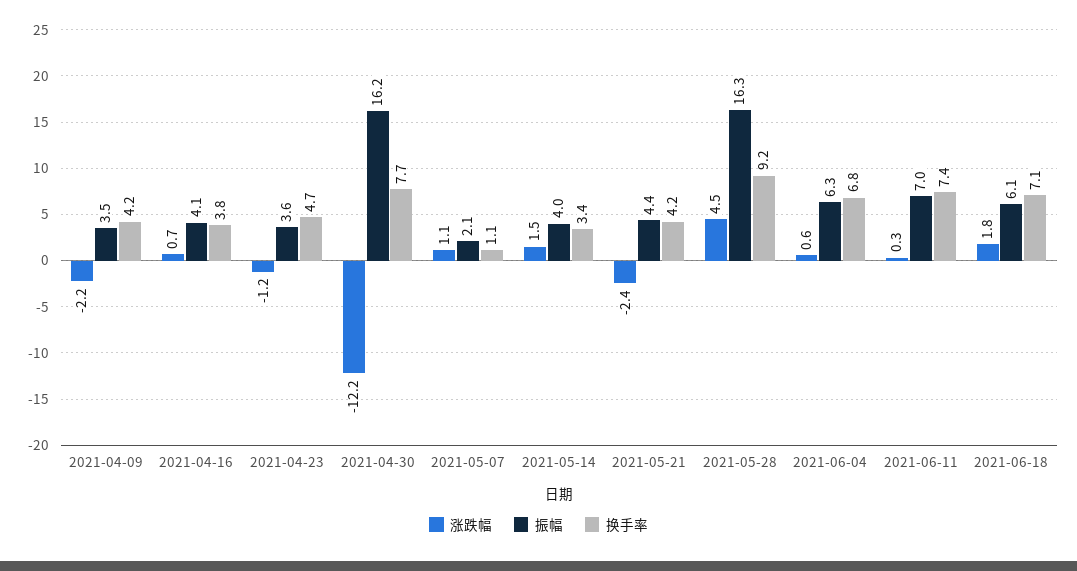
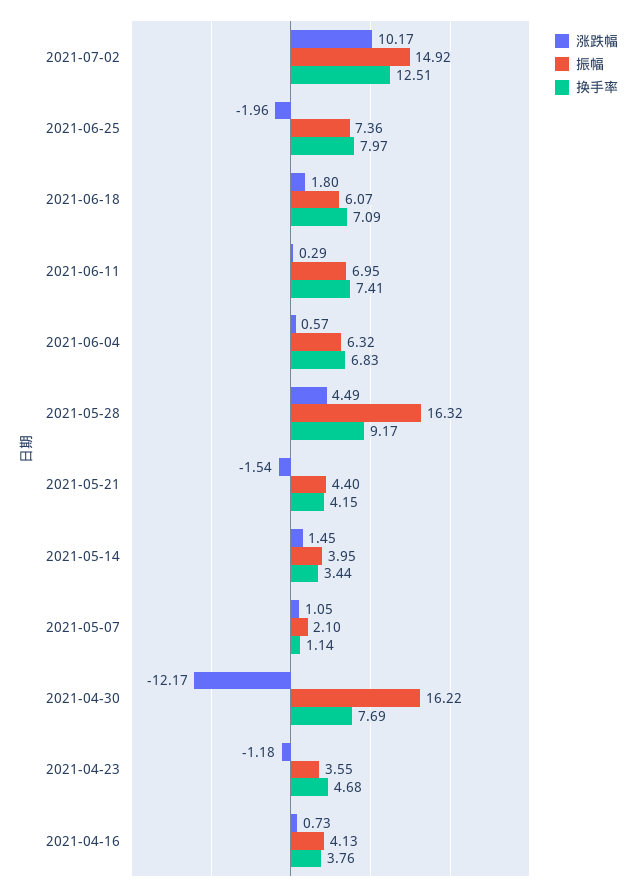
涨跌幅, 2021-04-09: -2.2 -> none
振幅, 2021-04-09: 3.5 -> none
换手率, 2021-04-09: 4.2 -> none
涨跌幅, 2021-05-21: -2.4 -> -1.54
涨跌幅, 2021-07-02: none -> 10.17
振幅, 2021-07-02: none -> 14.92
换手率, 2021-07-02: none -> 12.51
涨跌幅, 2021-06-25: none -> -1.96
振幅, 2021-06-25: none -> 7.36
换手率, 2021-06-25: none -> 7.97

